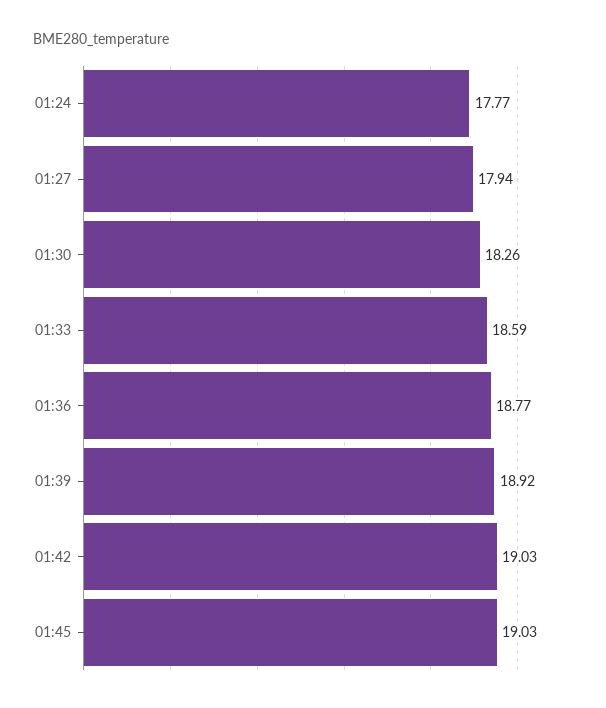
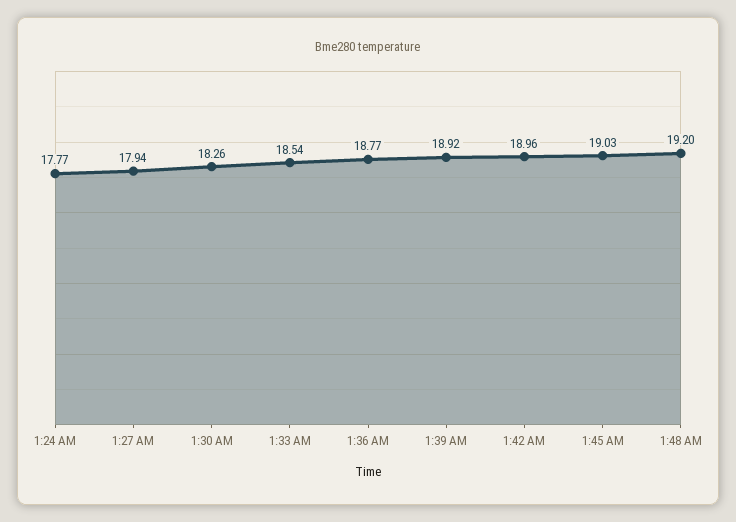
01:33: 18.59 -> 18.54
01:42: 19.03 -> 18.96
1:48 AM: none -> 19.2

